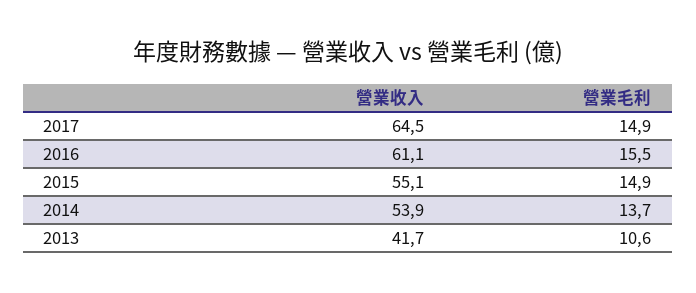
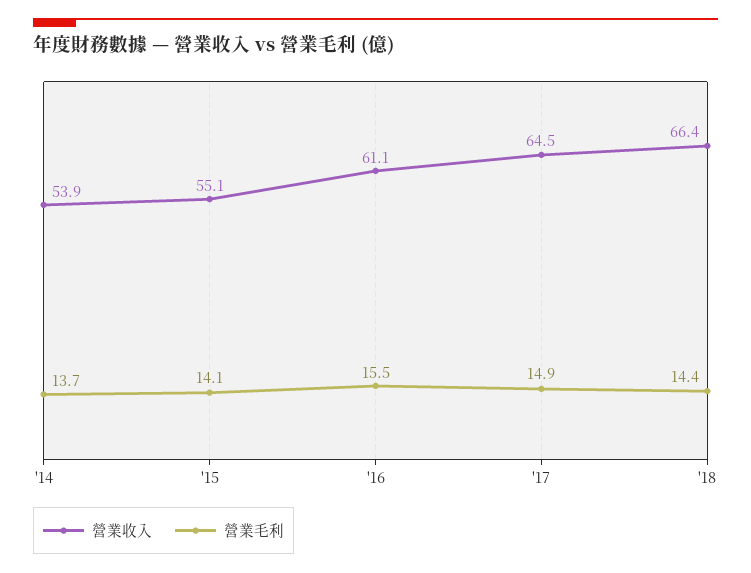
營業毛利, 2015: 14.9 -> 14.1
營業收入, 2013: 41.7 -> none
營業毛利, 2013: 10.6 -> none
營業收入, '18: none -> 66.4
營業毛利, '18: none -> 14.4

